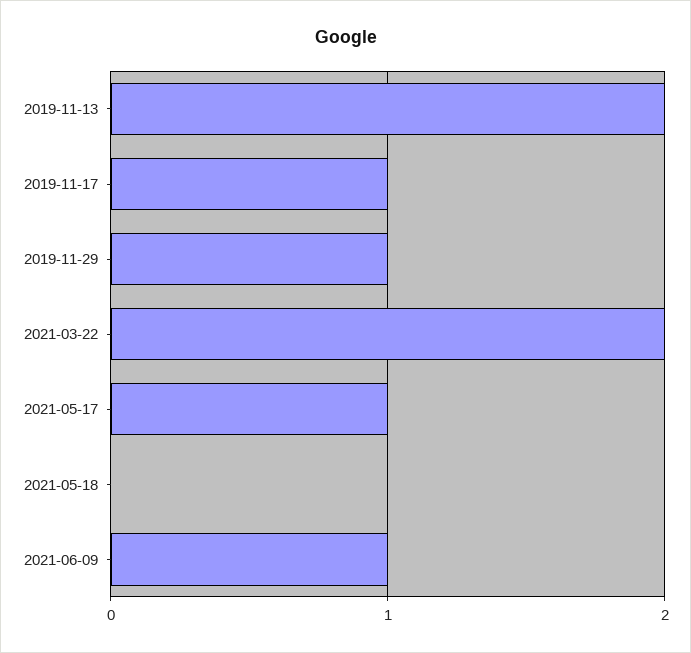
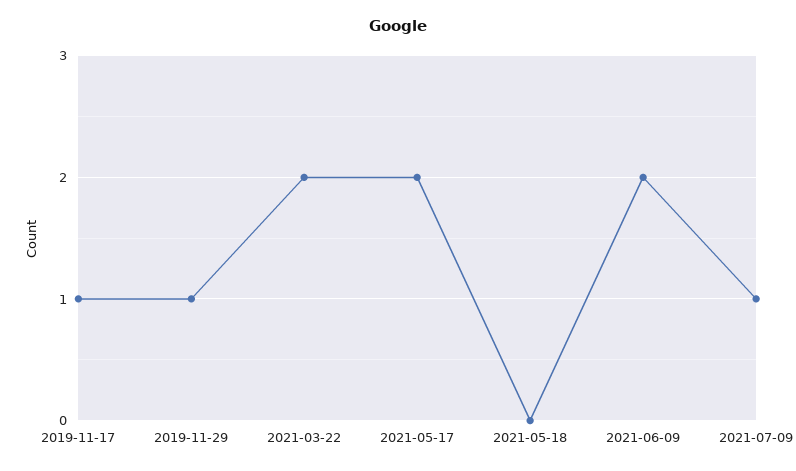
2019-11-13: 2 -> none
2021-05-17: 1 -> 2
2021-06-09: 1 -> 2
2021-07-09: none -> 1

